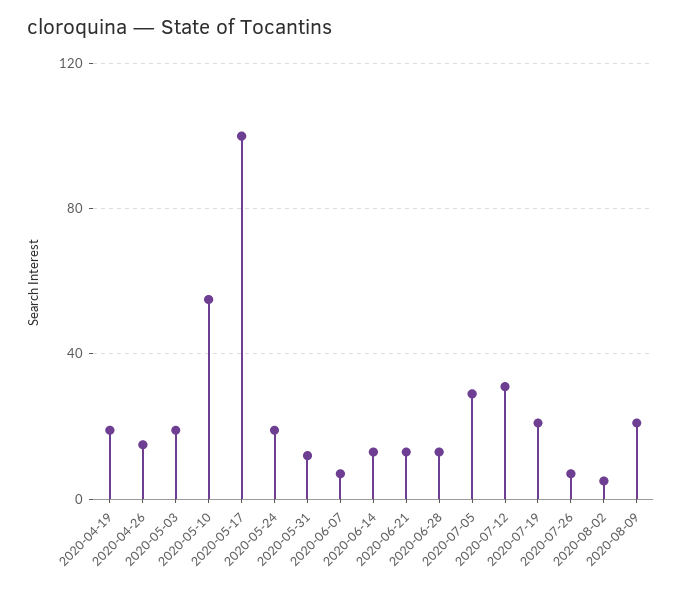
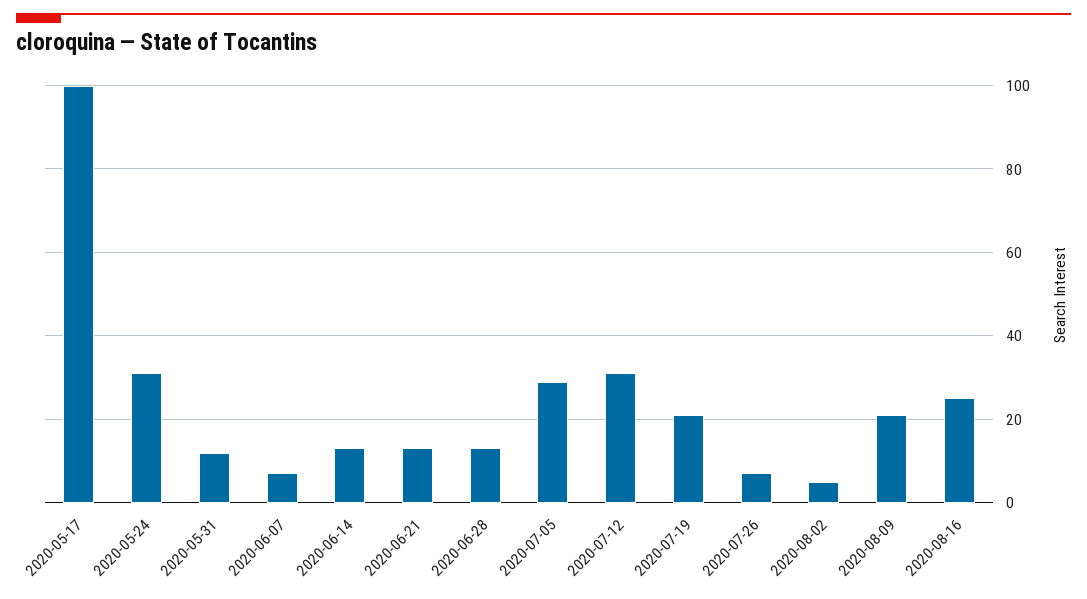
2020-04-19: 20 -> none
2020-04-26: 15 -> none
2020-05-03: 20 -> none
2020-05-10: 55 -> none
2020-05-24: 20 -> 30
2020-08-16: none -> 25

